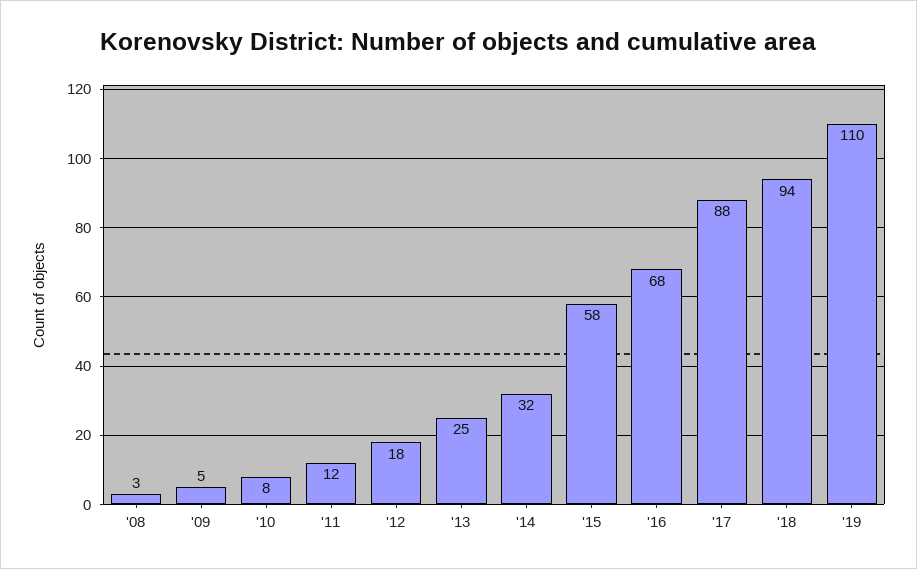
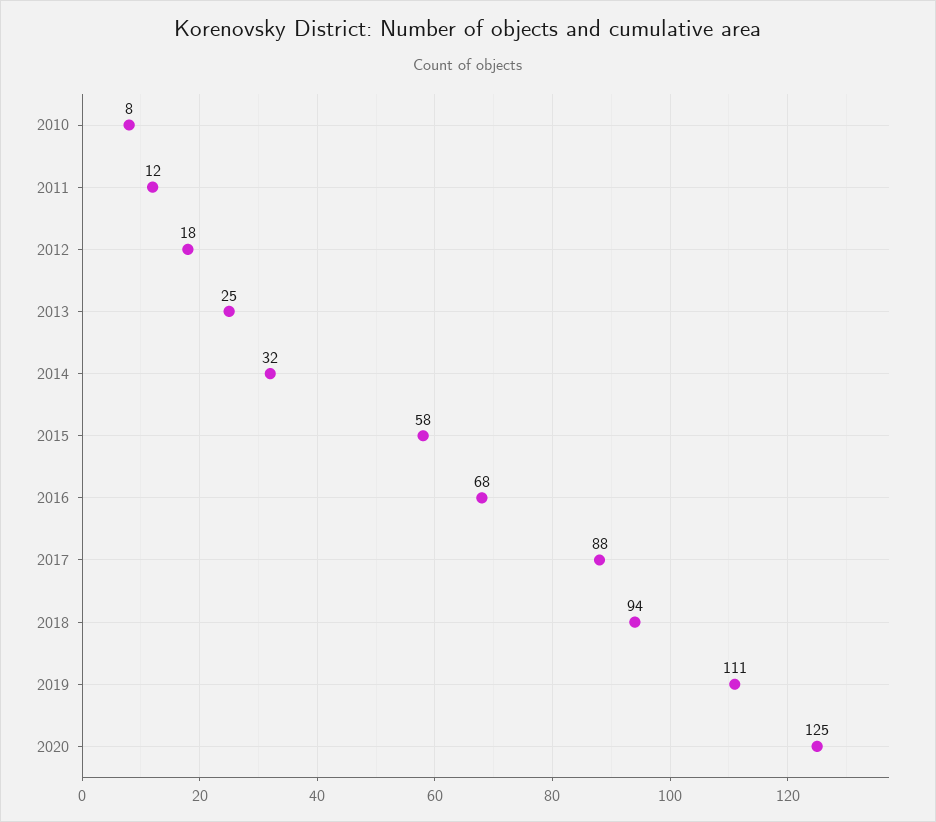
'08: 3 -> none
'09: 5 -> none
'19: 110 -> 111
2020: none -> 125

